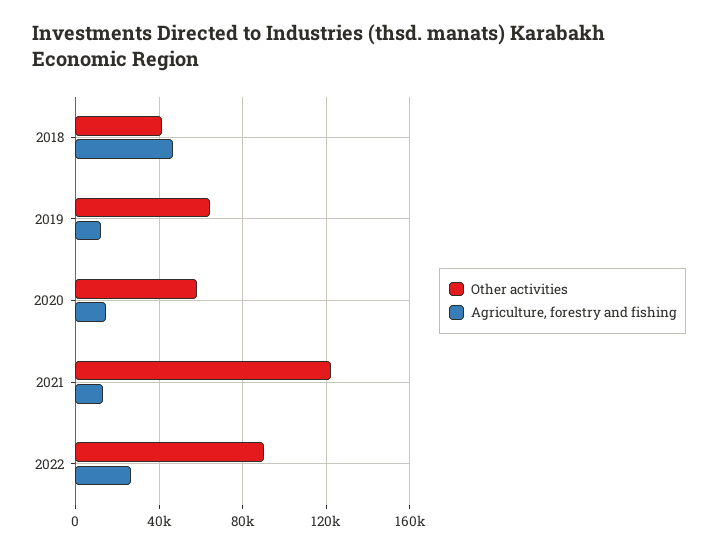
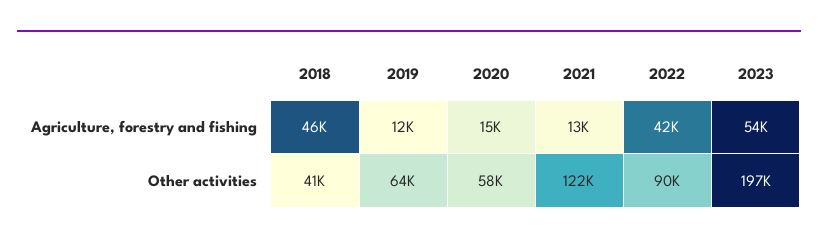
Agriculture, forestry and fishing, 2022: 25000 -> 42000
Agriculture, forestry and fishing, 2023: none -> 54000
Other activities, 2023: none -> 197000

